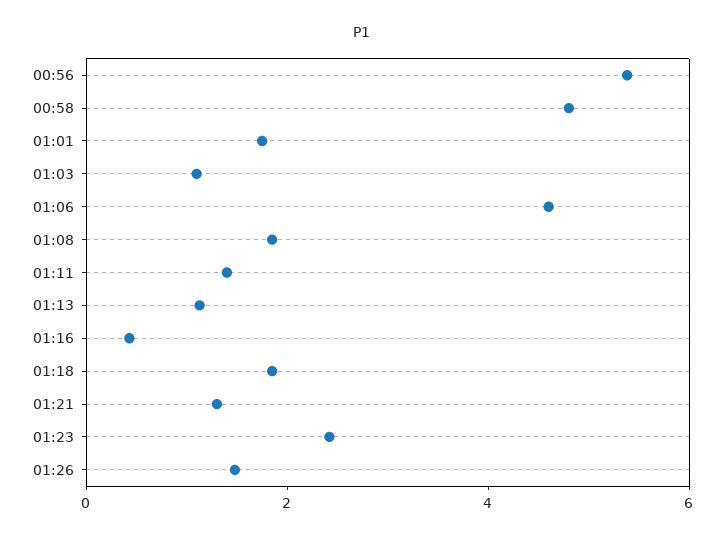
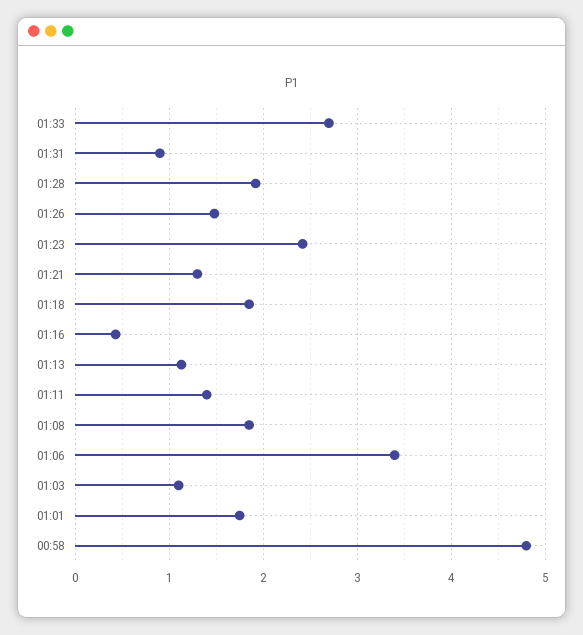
00:56: 5.5 -> none
01:06: 4.5 -> 3.4
01:33: none -> 2.7
01:31: none -> 0.9
01:28: none -> 1.9

